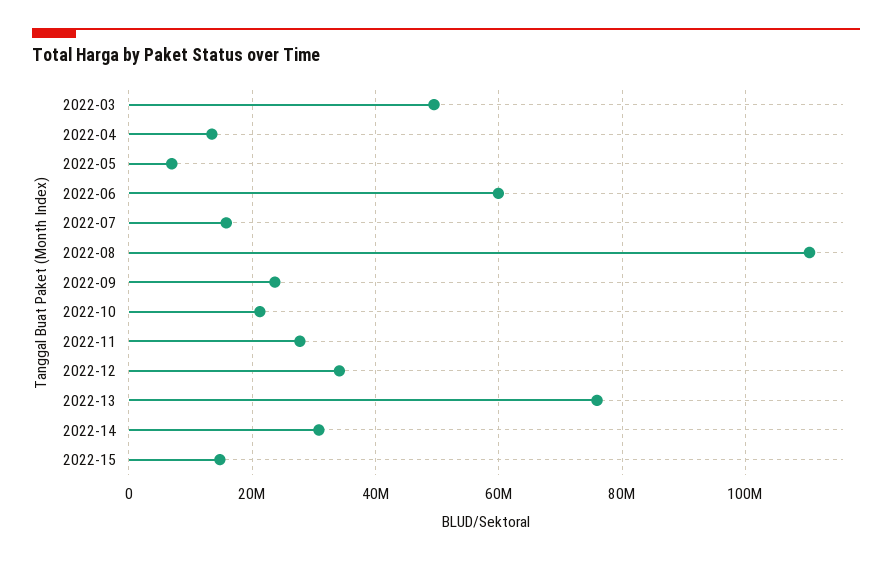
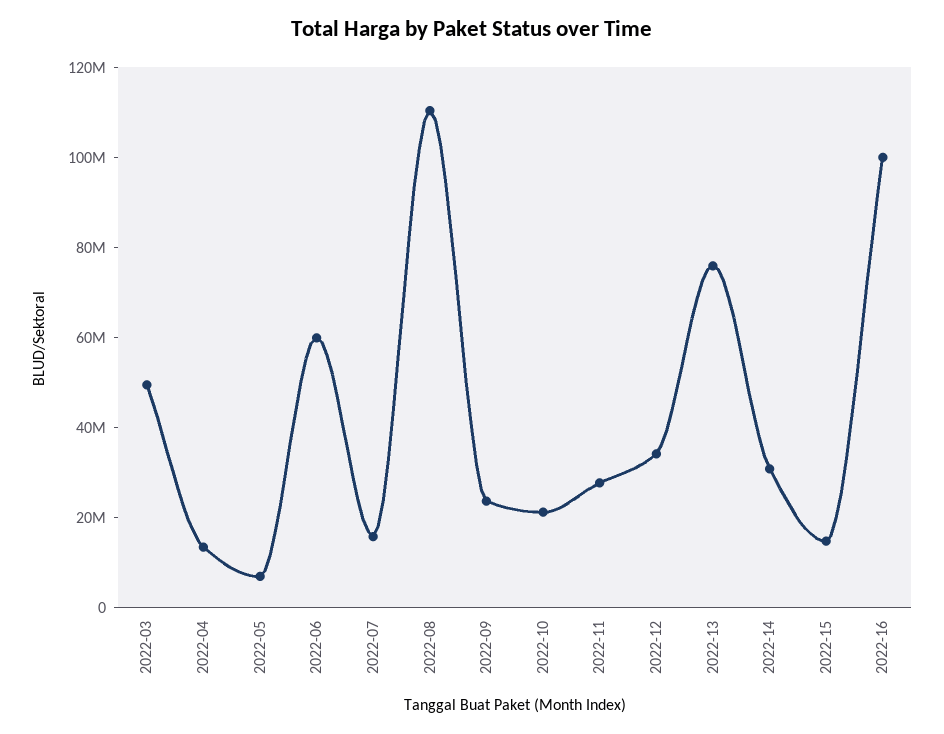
2022-16: none -> 100000000

